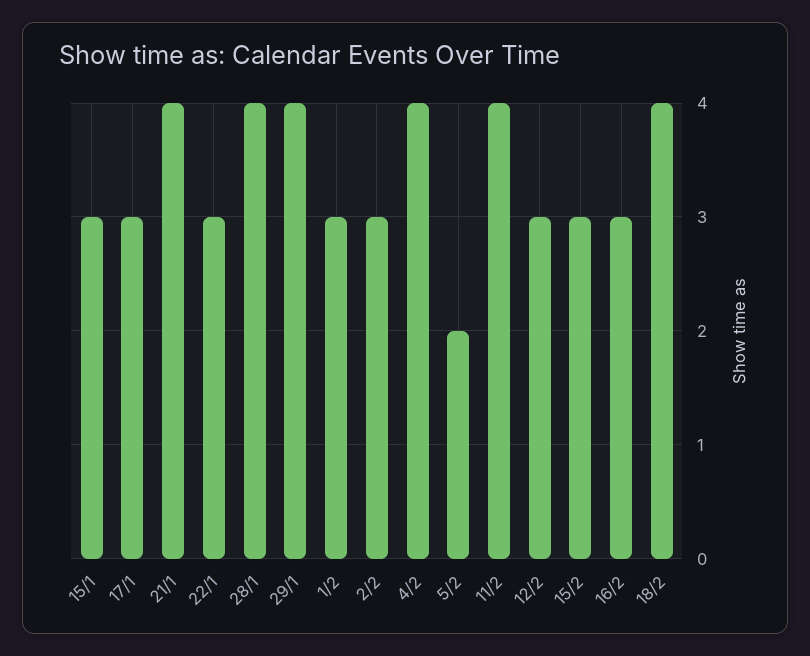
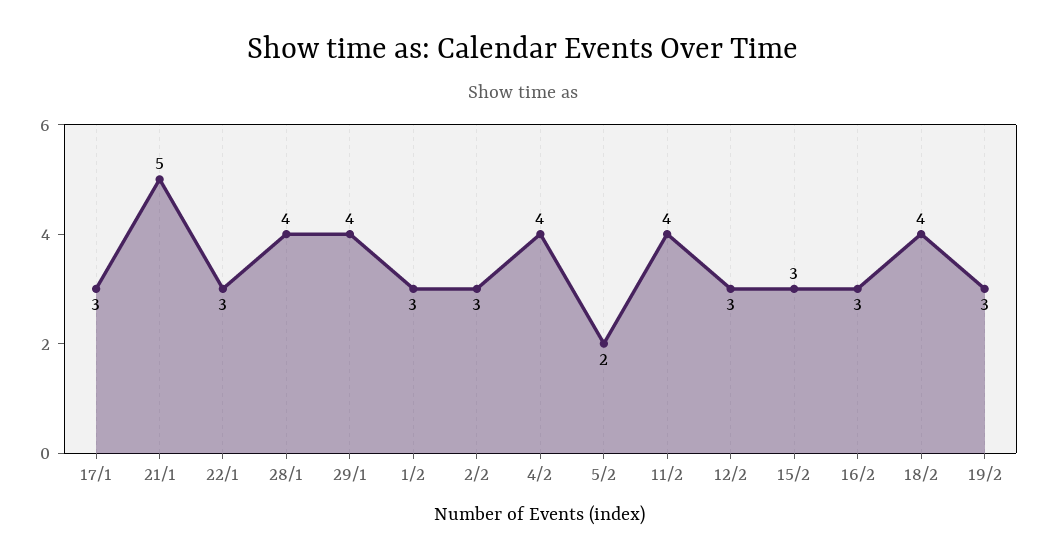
15/1: 3 -> none
21/1: 4 -> 5
19/2: none -> 3

